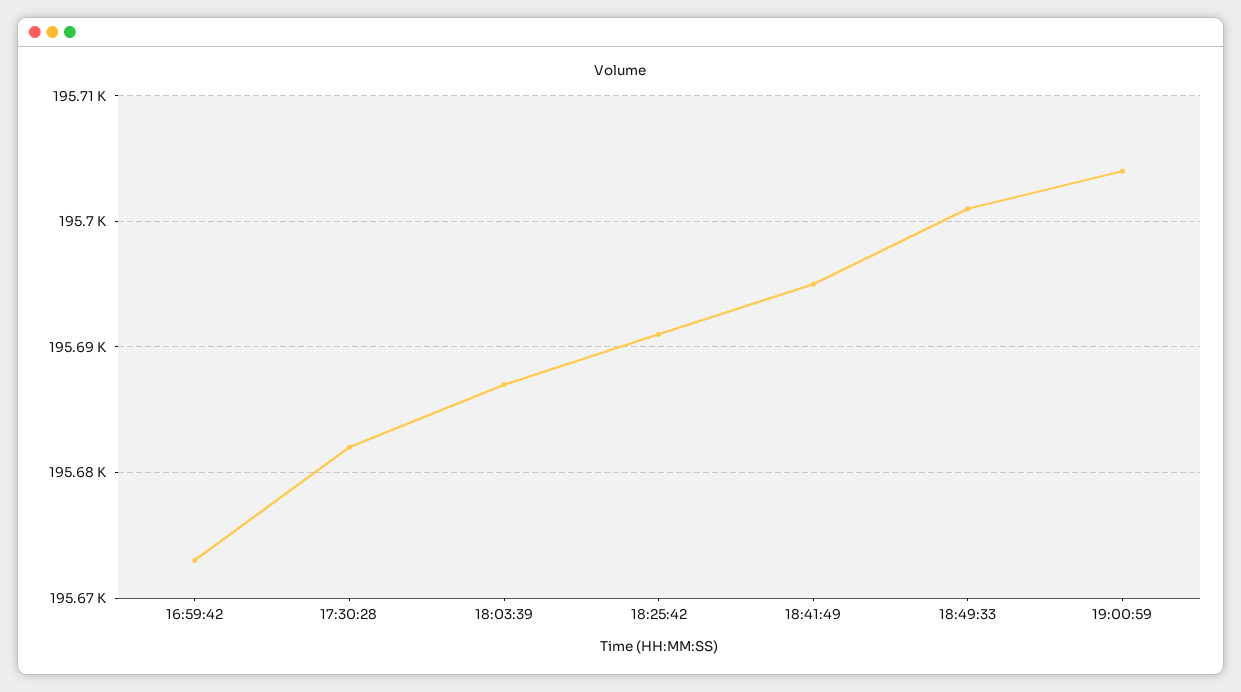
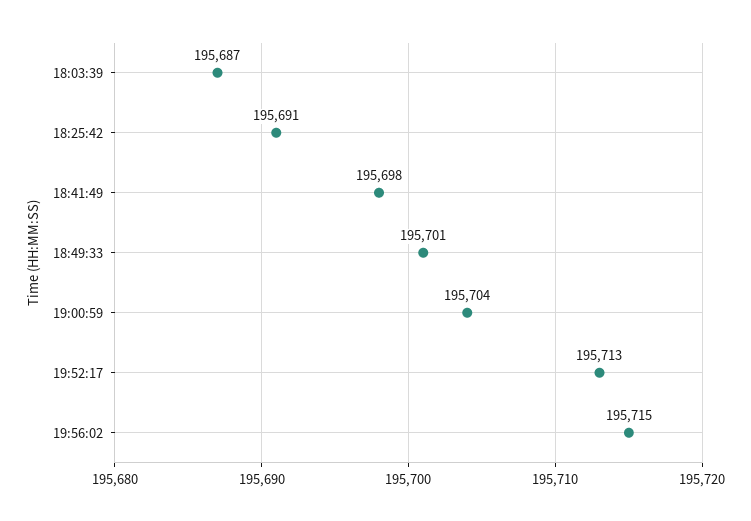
16:59:42: 195673 -> none
17:30:28: 195682 -> none
18:41:49: 195695 -> 195698
19:52:17: none -> 195713
19:56:02: none -> 195715

